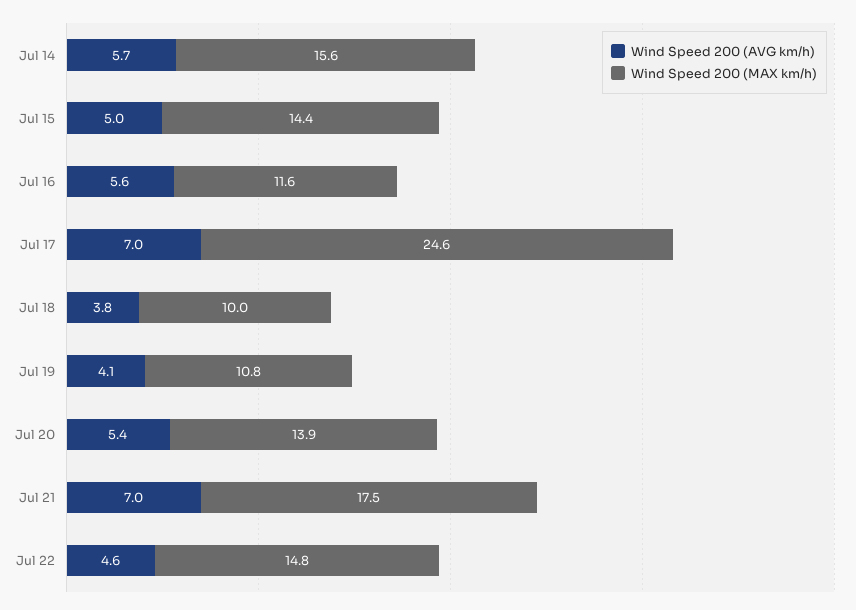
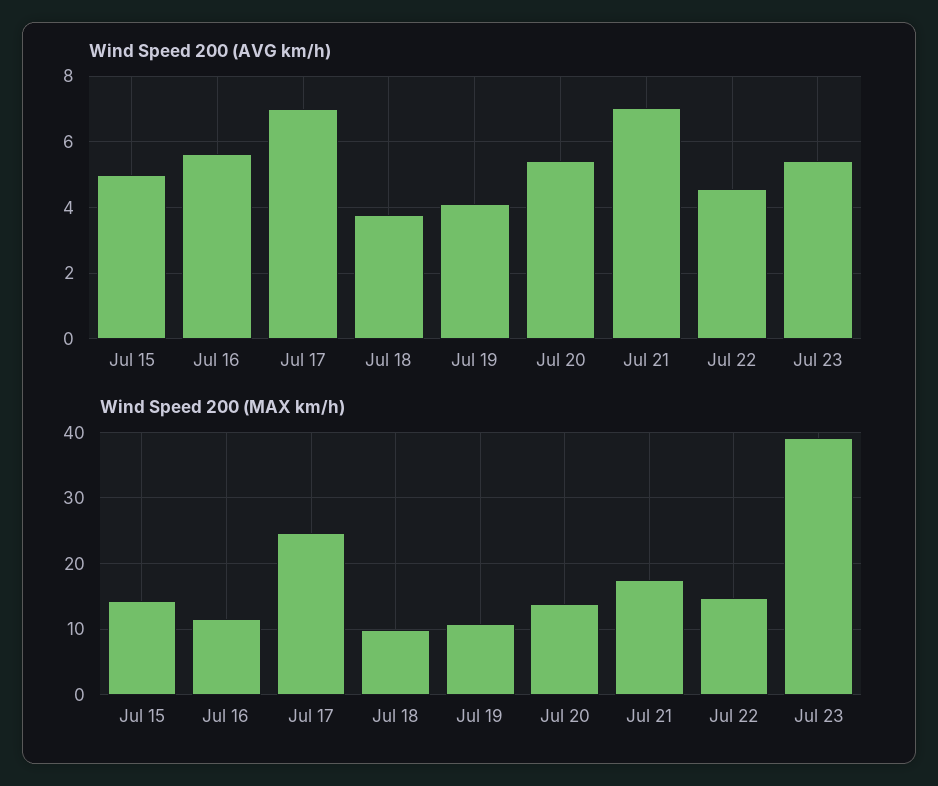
Wind Speed 200 (AVG km/h), Jul 14: 5.7 -> none
Wind Speed 200 (MAX km/h), Jul 14: 15.6 -> none
Wind Speed 200 (AVG km/h), Jul 23: none -> 5.4
Wind Speed 200 (MAX km/h), Jul 23: none -> 39

